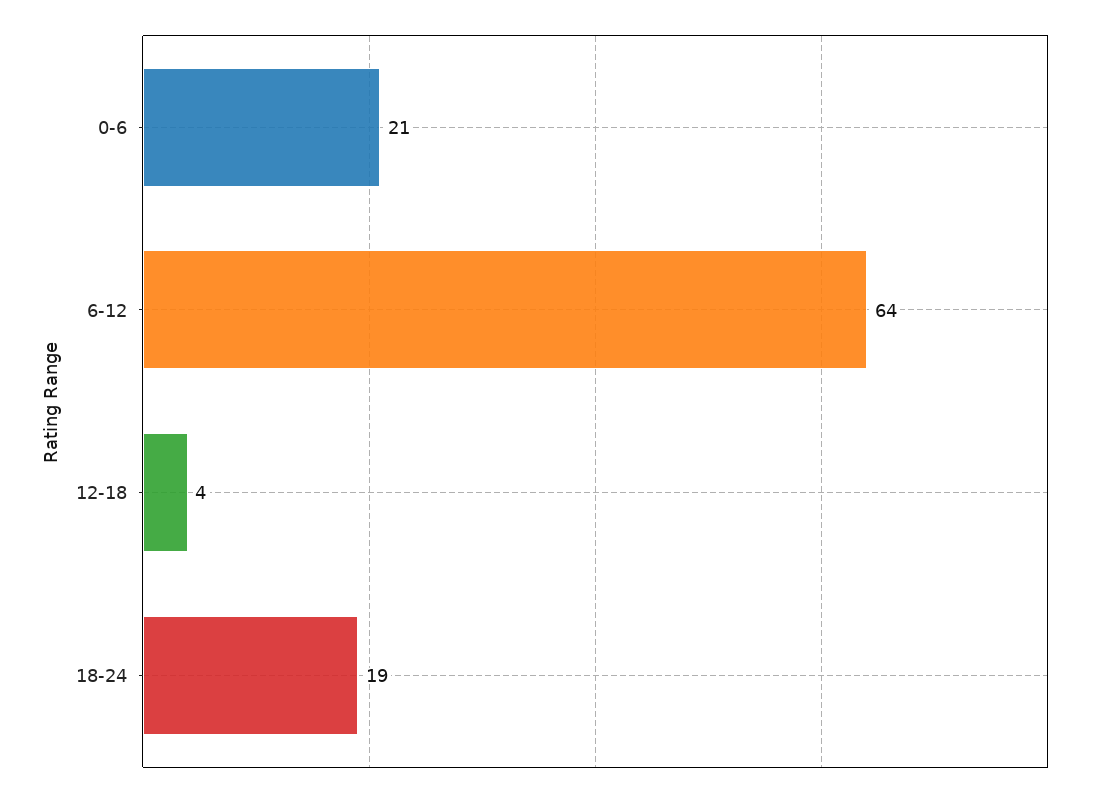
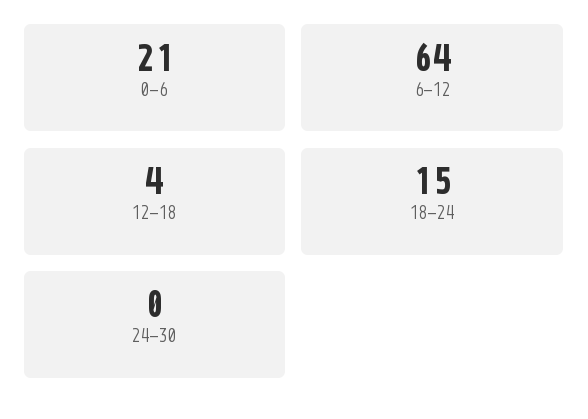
18-24: 19 -> 15
24-30: none -> 0

